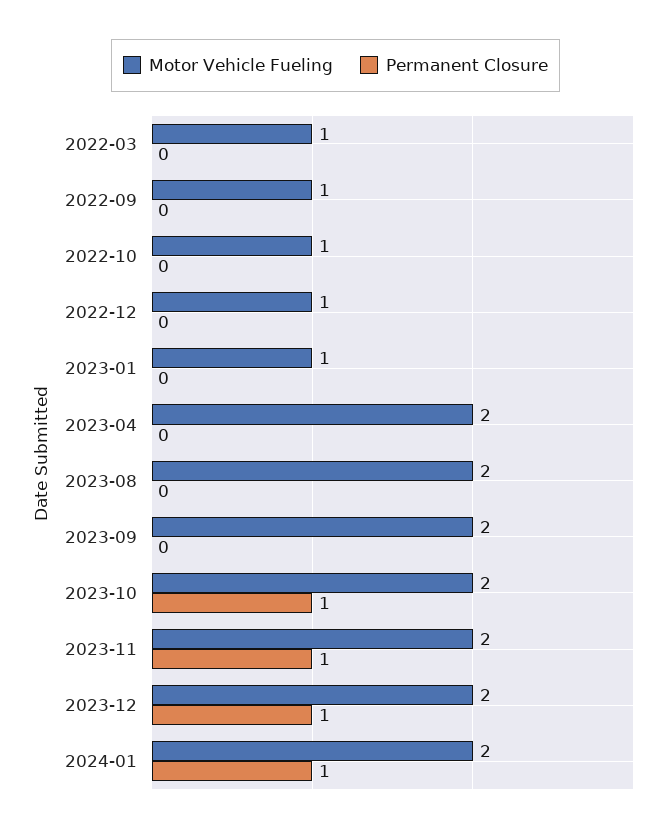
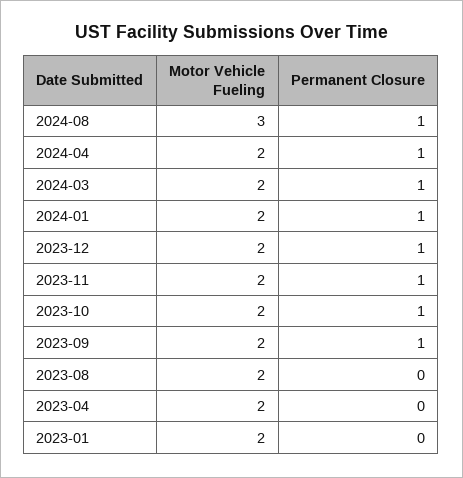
Motor Vehicle Fueling, 2022-03: 1 -> none
Permanent Closure, 2022-03: 0 -> none
Motor Vehicle Fueling, 2022-09: 1 -> none
Permanent Closure, 2022-09: 0 -> none
Motor Vehicle Fueling, 2022-10: 1 -> none
Permanent Closure, 2022-10: 0 -> none
Motor Vehicle Fueling, 2022-12: 1 -> none
Permanent Closure, 2022-12: 0 -> none
Motor Vehicle Fueling, 2023-01: 1 -> 2
Permanent Closure, 2023-09: 0 -> 1
Motor Vehicle Fueling, 2024-08: none -> 3
Permanent Closure, 2024-08: none -> 1
Motor Vehicle Fueling, 2024-04: none -> 2
Permanent Closure, 2024-04: none -> 1
Motor Vehicle Fueling, 2024-03: none -> 2
Permanent Closure, 2024-03: none -> 1

